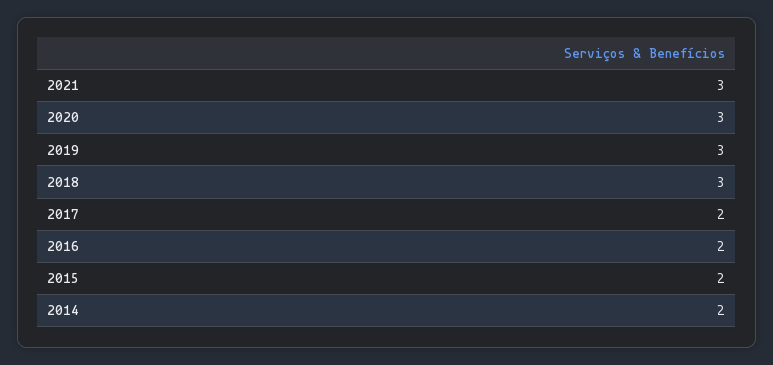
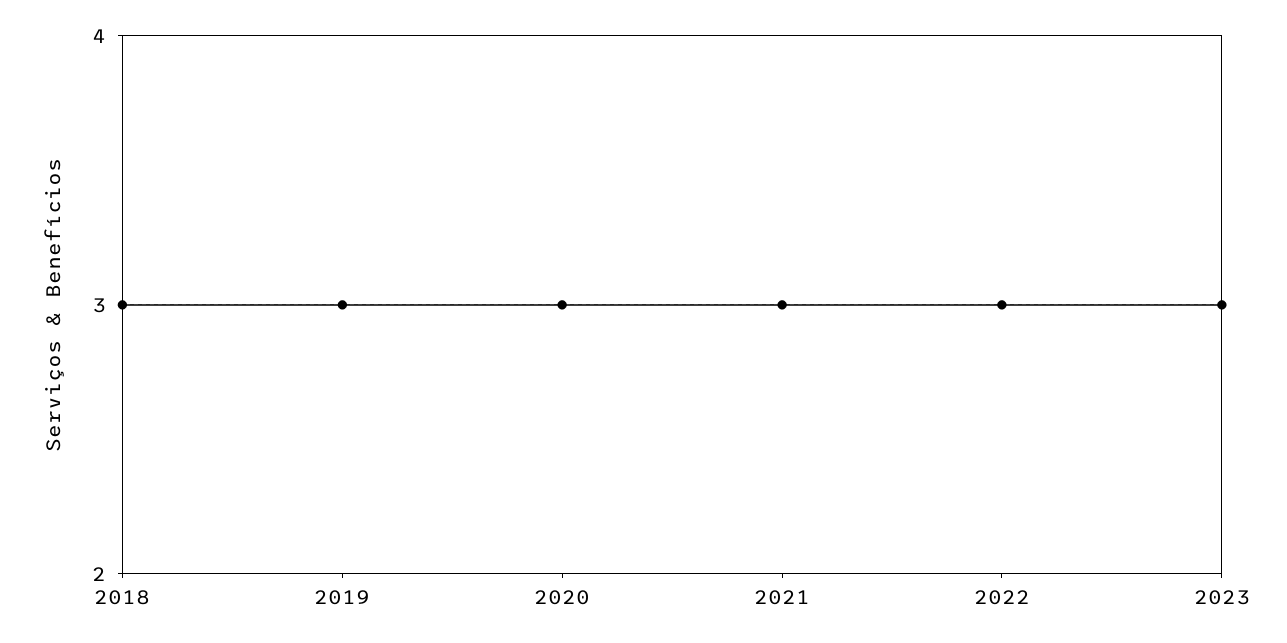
2017: 2 -> none
2016: 2 -> none
2015: 2 -> none
2014: 2 -> none
2022: none -> 3
2023: none -> 3

